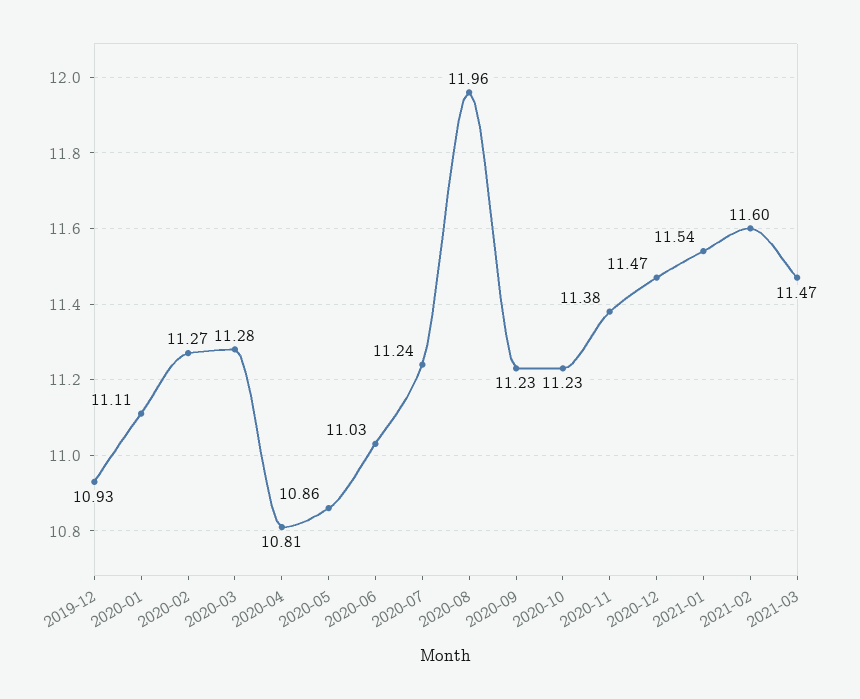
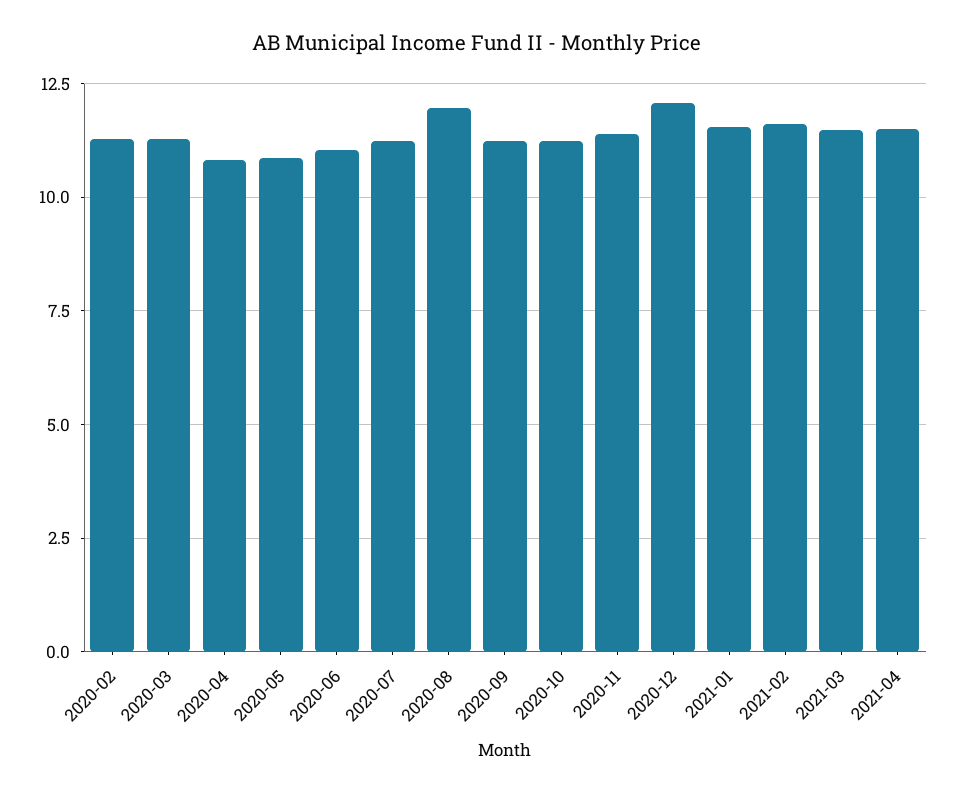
2019-12: 10.93 -> none
2020-01: 11.11 -> none
2020-12: 11.47 -> 12
2021-04: none -> 11.5

